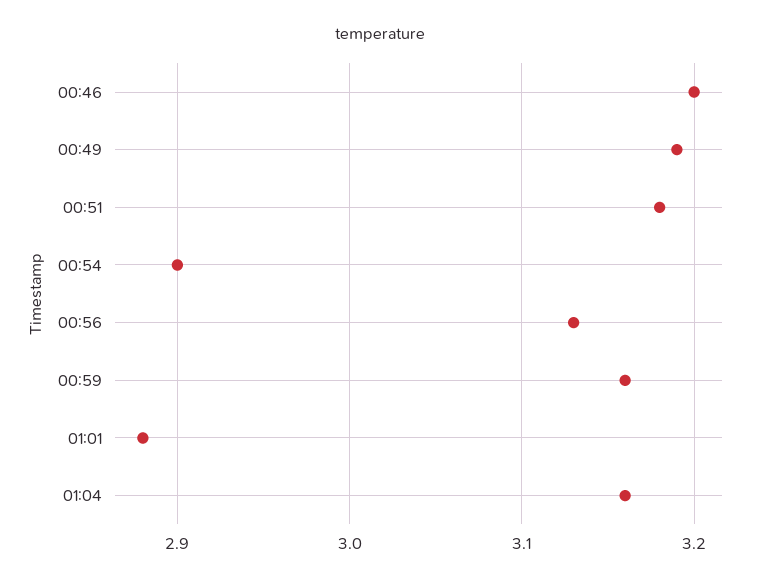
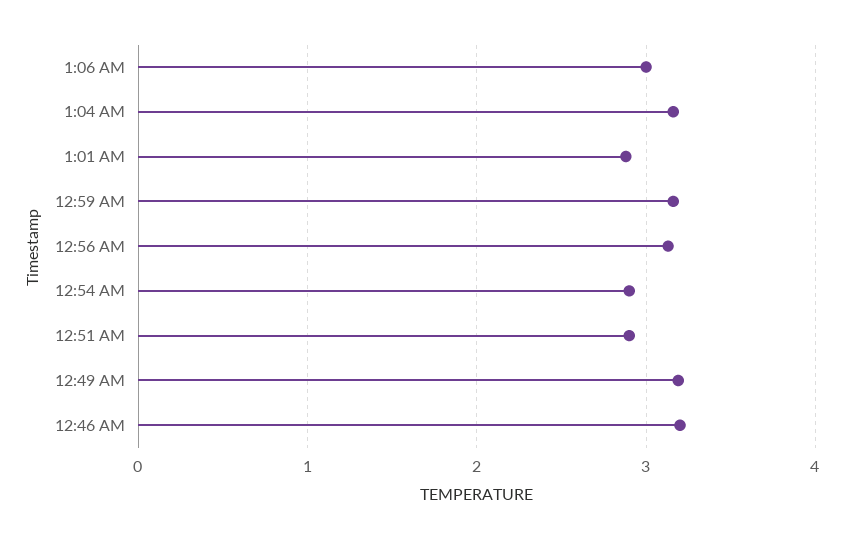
00:51: 3.18 -> 2.9
1:06 AM: none -> 3

